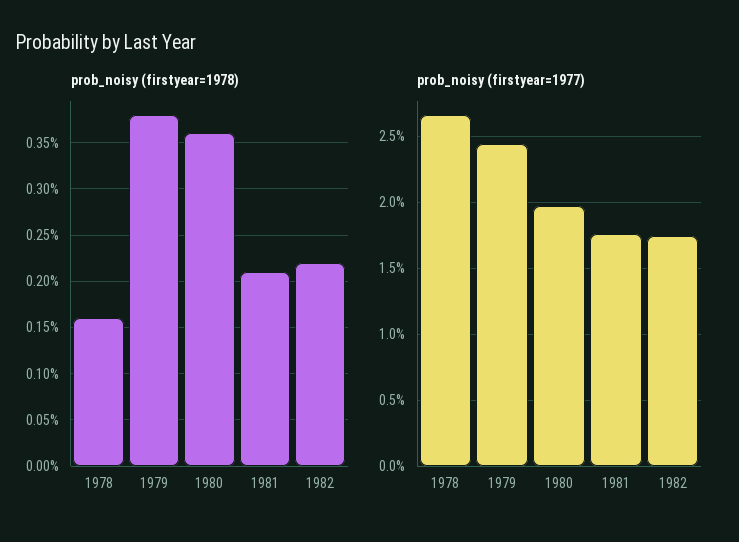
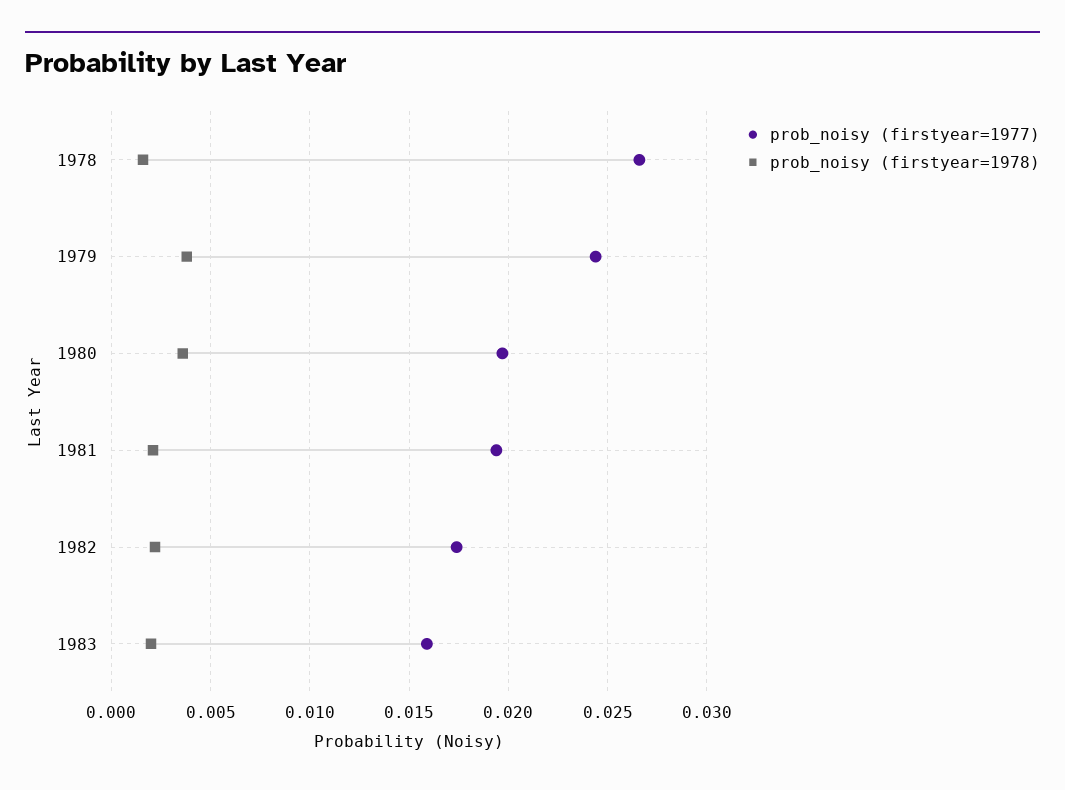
prob_noisy (firstyear=1977), 1981: 0.0175 -> 0.0195
prob_noisy (firstyear=1977), 1983: none -> 0.016
prob_noisy (firstyear=1978), 1983: none -> 0.002

